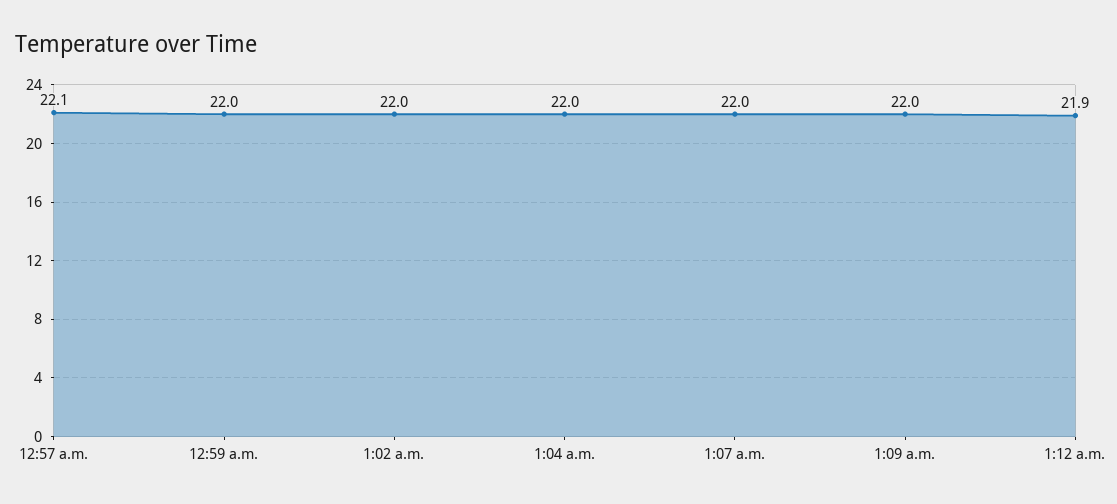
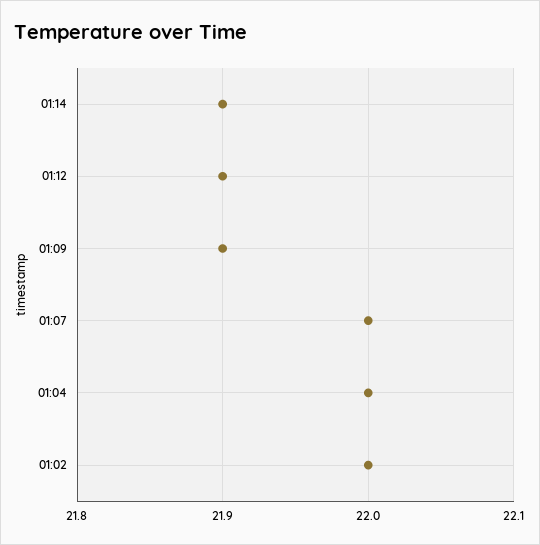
12:57 a.m.: 22.1 -> none
12:59 a.m.: 22 -> none
1:09 a.m.: 22 -> 21.9
01:14: none -> 21.9

